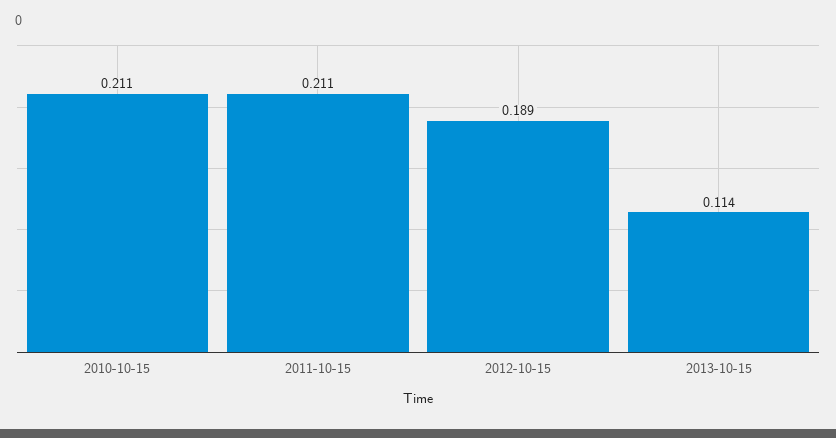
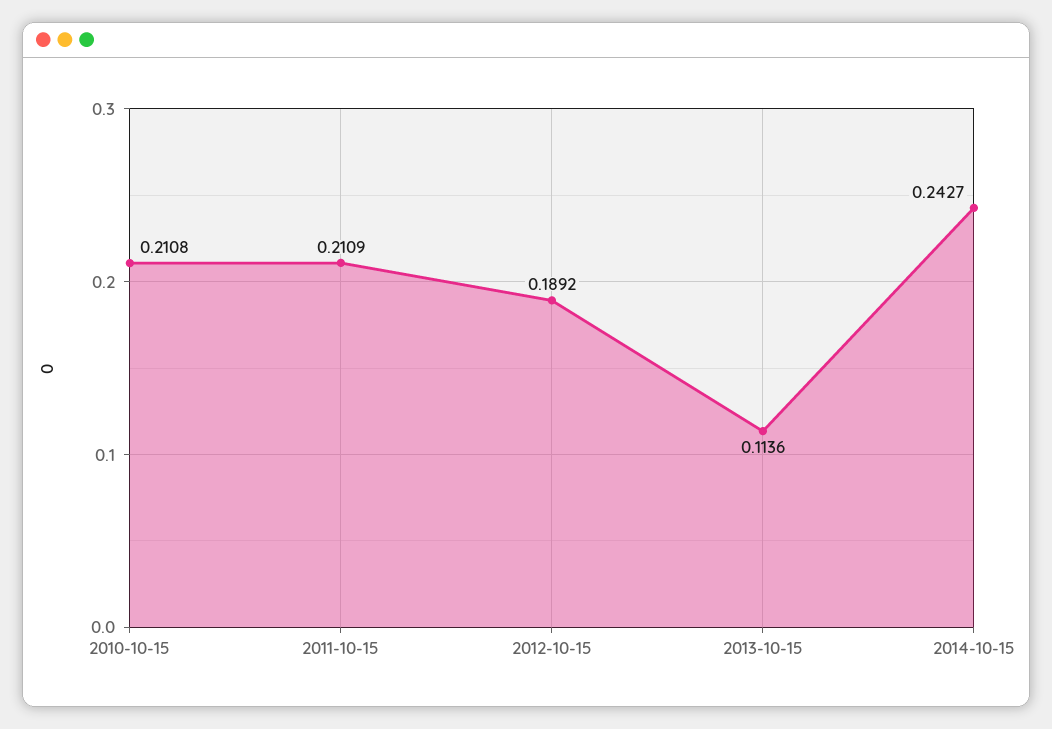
2014-10-15: none -> 0.2427

